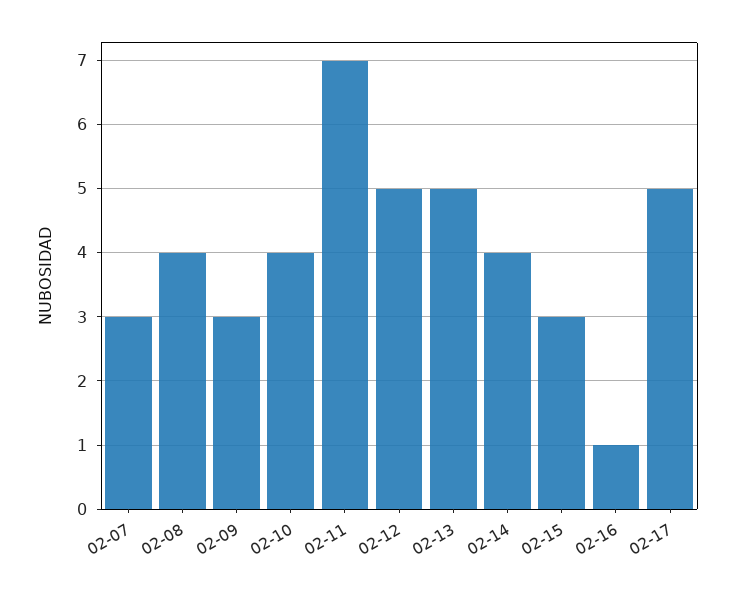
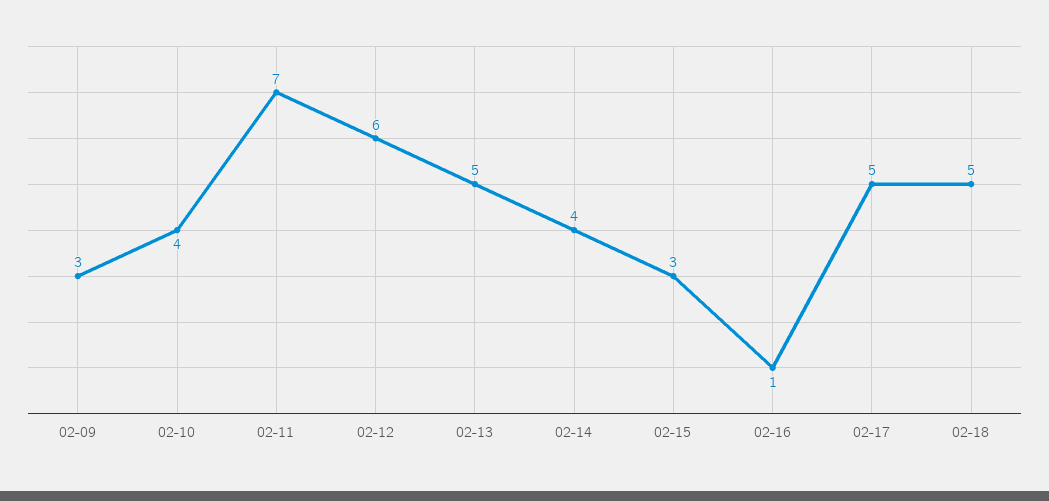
02-07: 3 -> none
02-08: 4 -> none
02-12: 5 -> 6
02-18: none -> 5

